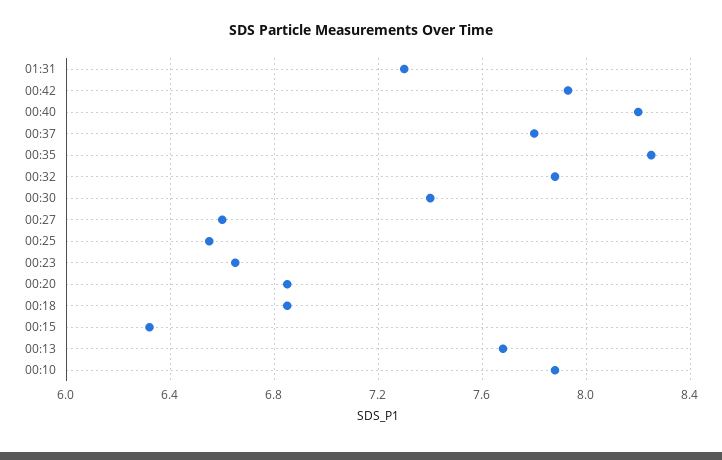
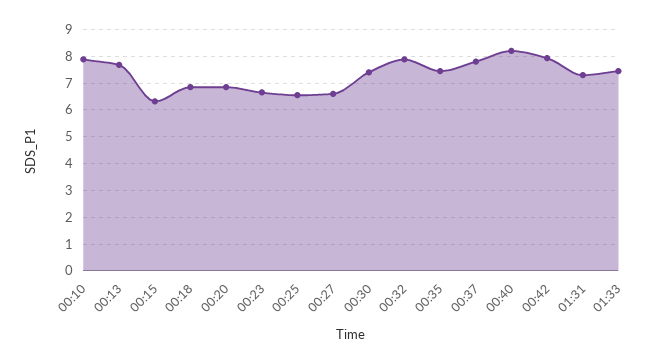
00:35: 8.25 -> 7.5
01:33: none -> 7.5

